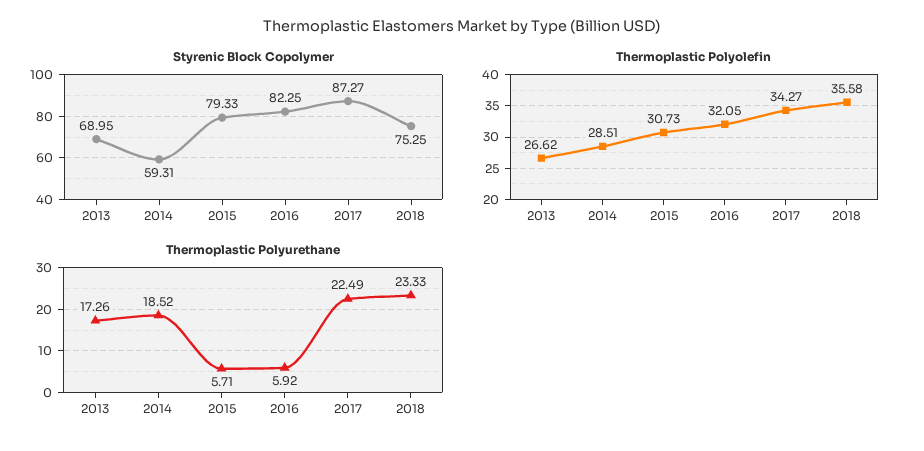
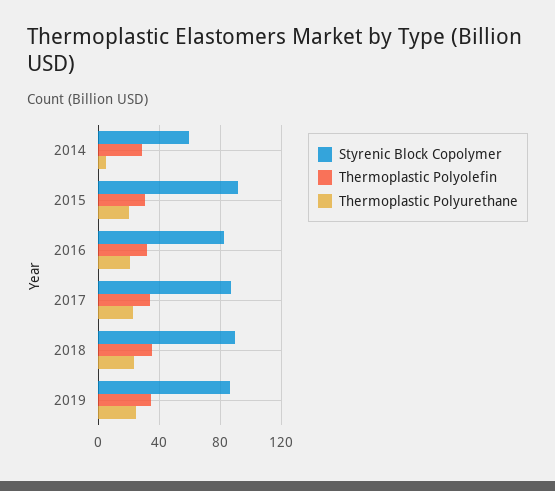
Styrenic Block Copolymer, 2013: 68.95 -> none
Styrenic Block Copolymer, 2015: 79.33 -> 90
Styrenic Block Copolymer, 2018: 75.25 -> 90
Thermoplastic Polyolefin, 2013: 26.62 -> none
Thermoplastic Polyurethane, 2013: 17.26 -> none
Thermoplastic Polyurethane, 2014: 18.52 -> 5
Thermoplastic Polyurethane, 2015: 5.71 -> 20
Thermoplastic Polyurethane, 2016: 5.92 -> 20
Styrenic Block Copolymer, 2019: none -> 85
Thermoplastic Polyolefin, 2019: none -> 35
Thermoplastic Polyurethane, 2019: none -> 25

